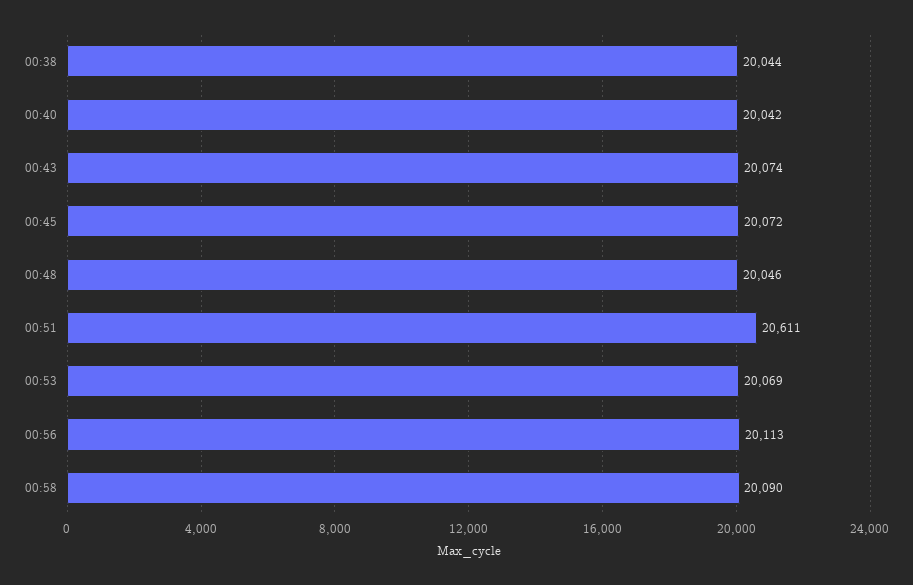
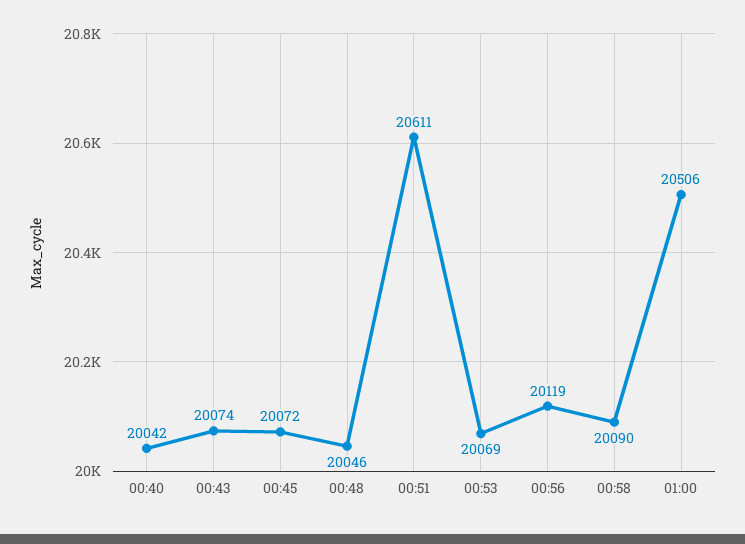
00:38: 20044 -> none
00:56: 20113 -> 20119
01:00: none -> 20506

